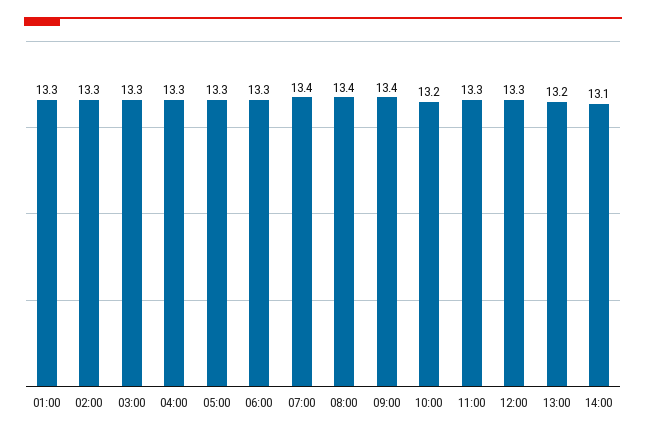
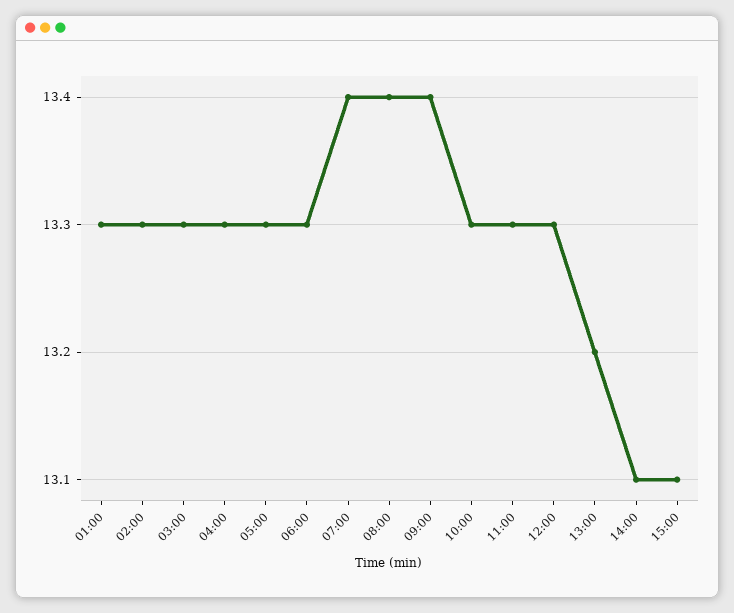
10:00: 13.2 -> 13.3
15:00: none -> 13.1

